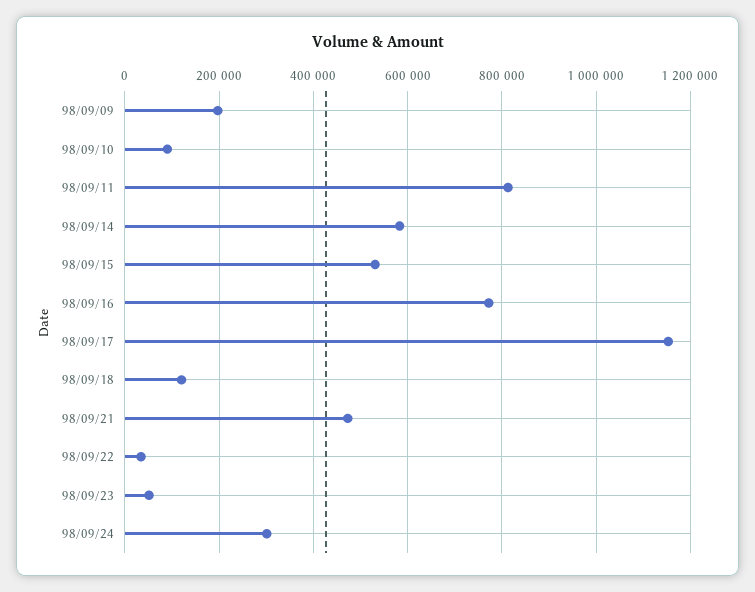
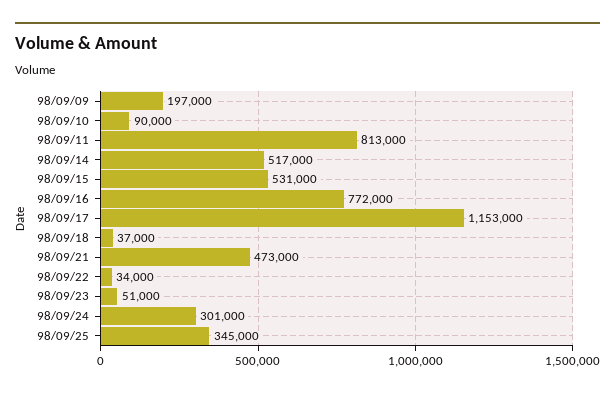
98/09/14: 580000 -> 517000
98/09/18: 120000 -> 37000
98/09/25: none -> 345000

